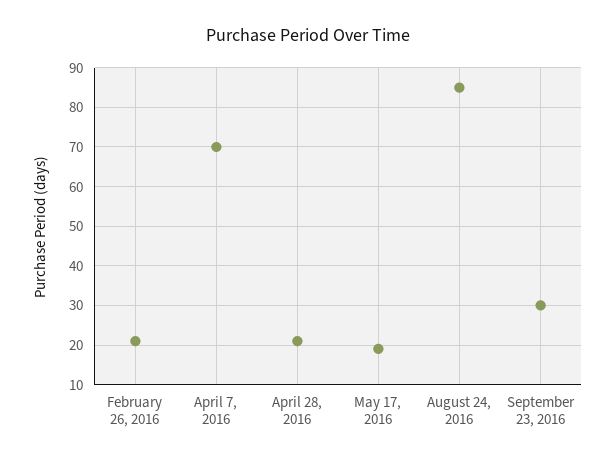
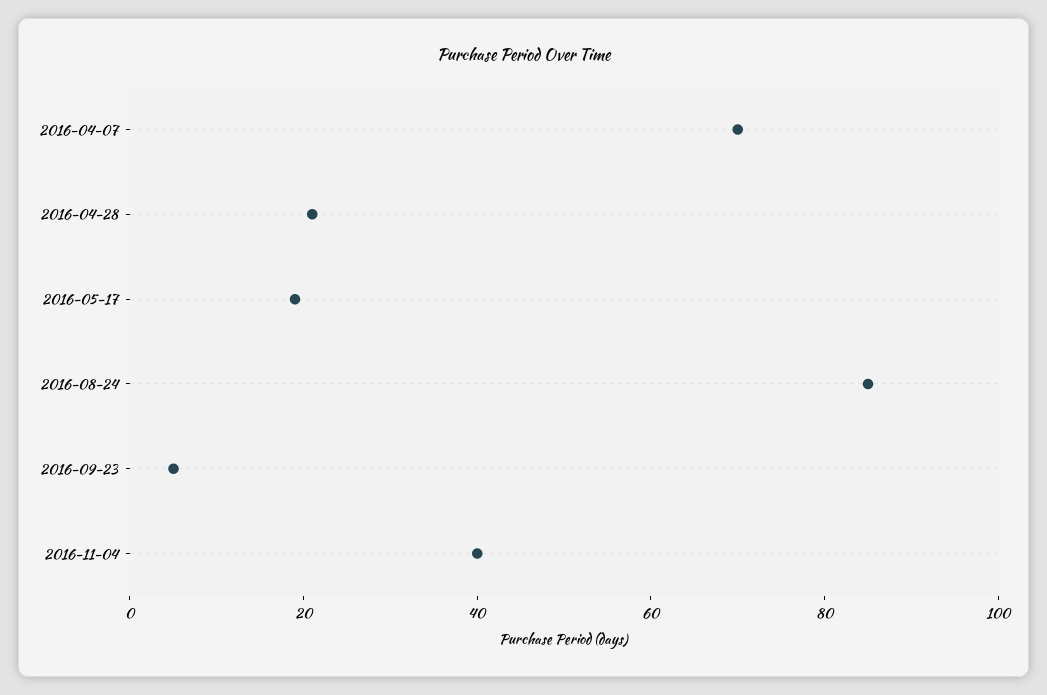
February 26, 2016: 20 -> none
September 23, 2016: 30 -> 5
2016-11-04: none -> 40

